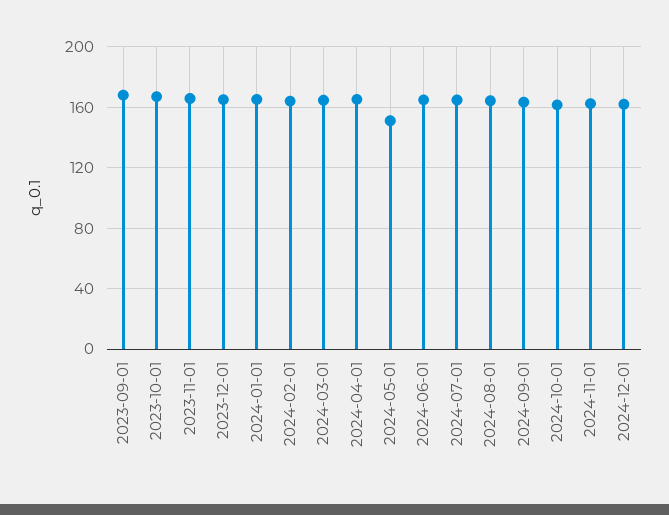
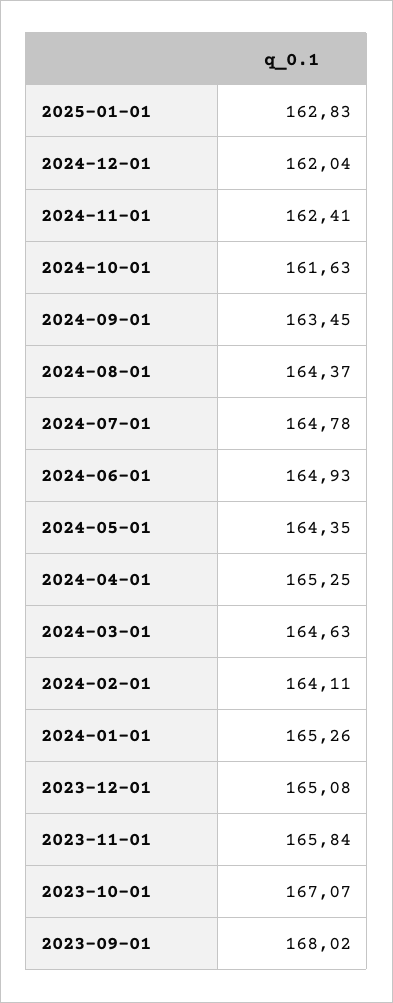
2024-05-01: 150 -> 164.35
2025-01-01: none -> 162.83

